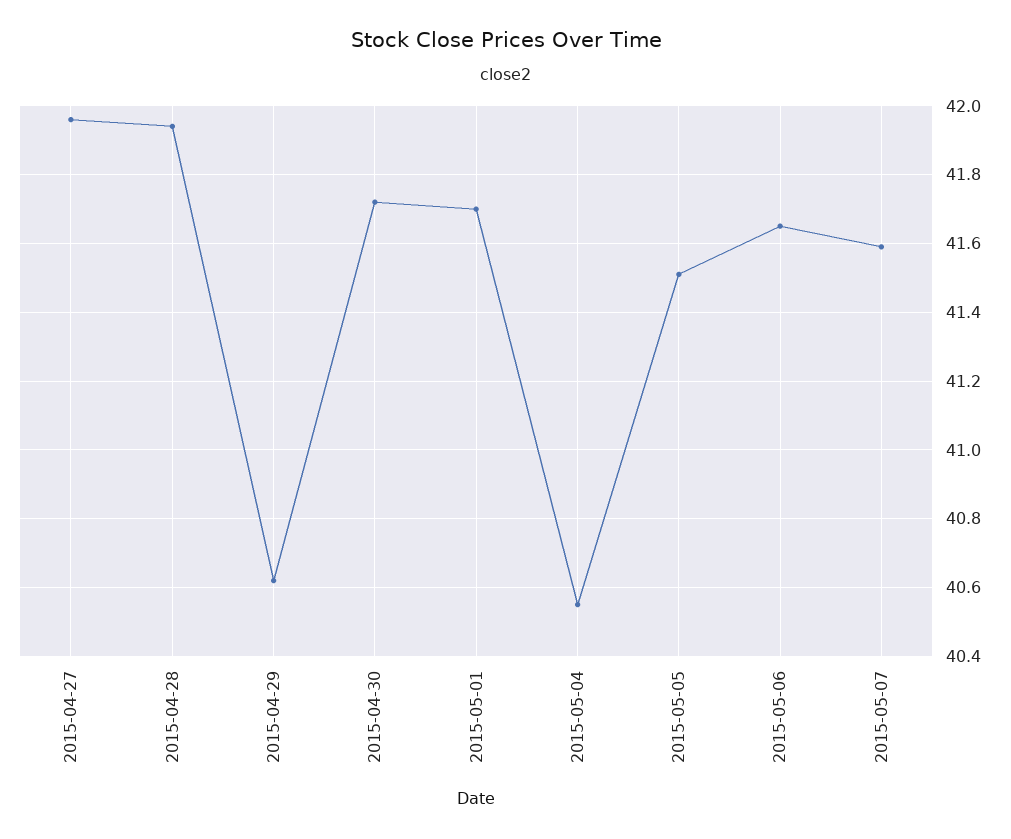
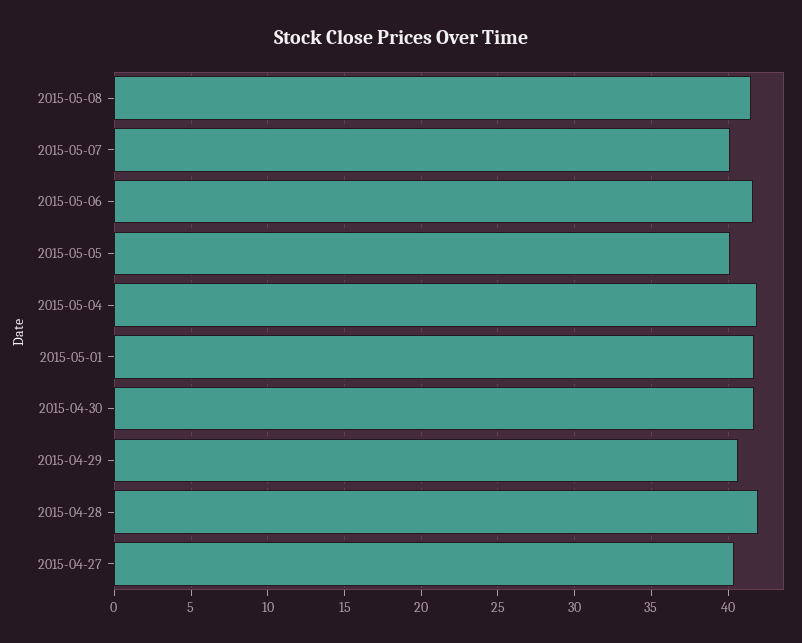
2015-04-27: 41.95 -> 40.5
2015-05-04: 40.55 -> 42
2015-05-05: 41.5 -> 40
2015-05-07: 41.6 -> 40
2015-05-08: none -> 41.5

